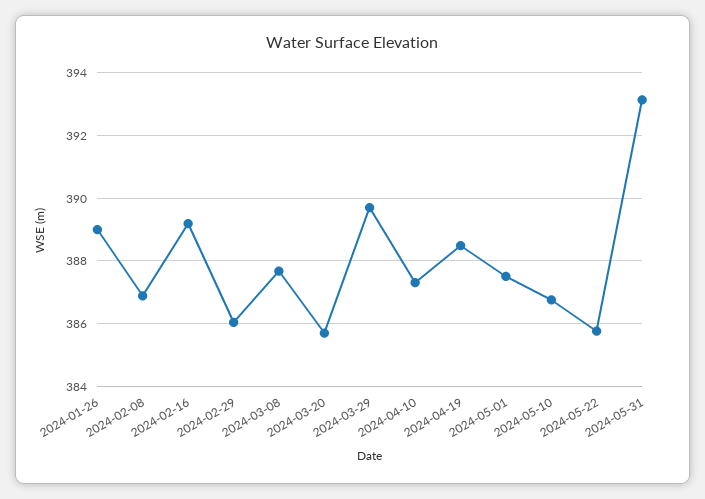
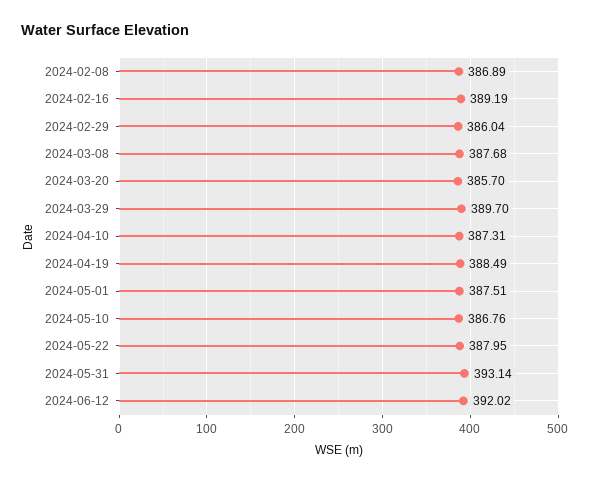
2024-01-26: 389 -> none
2024-05-22: 385.8 -> 387.95
2024-06-12: none -> 392.02

